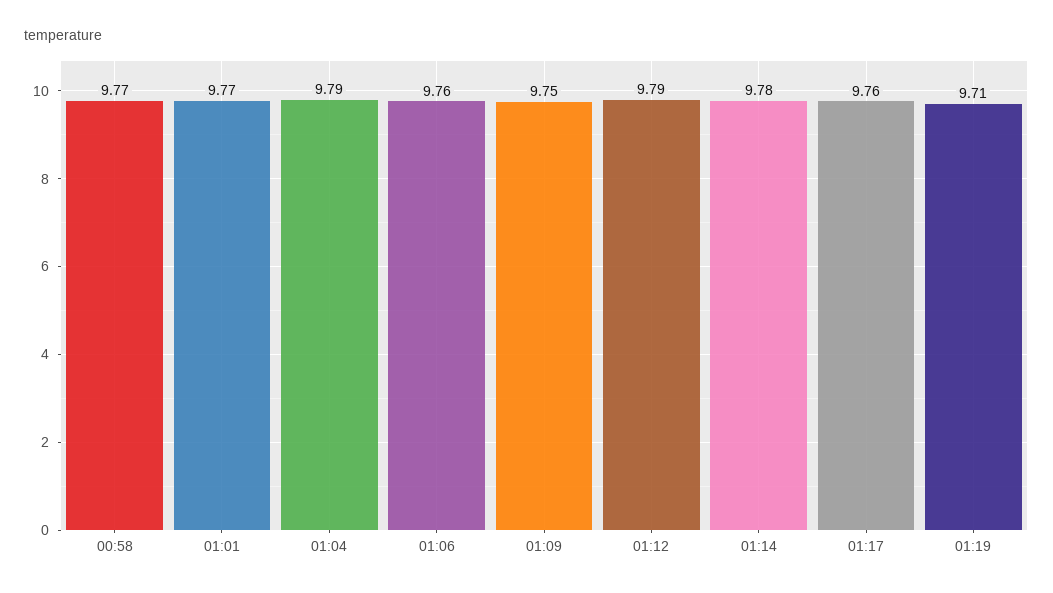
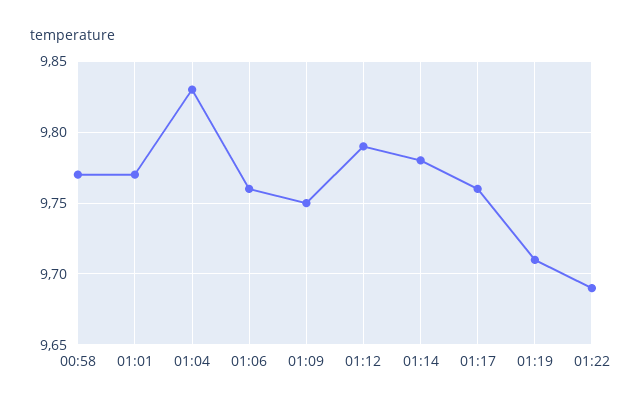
01:04: 9.79 -> 9.83
01:22: none -> 9.69

